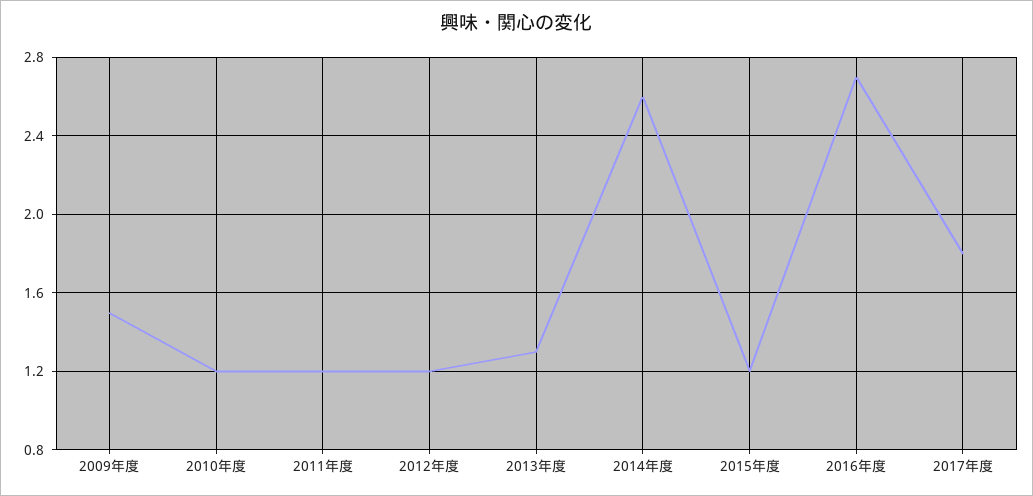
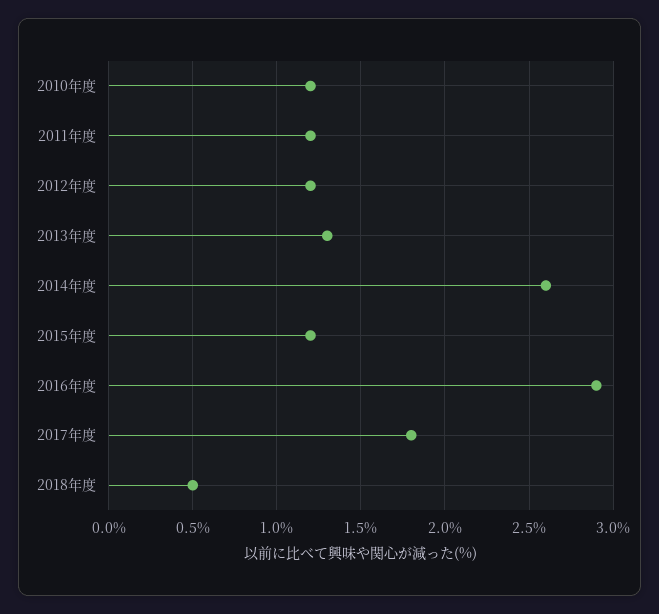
2009年度: 1.5 -> none
2016年度: 2.7 -> 2.9
2018年度: none -> 0.5

